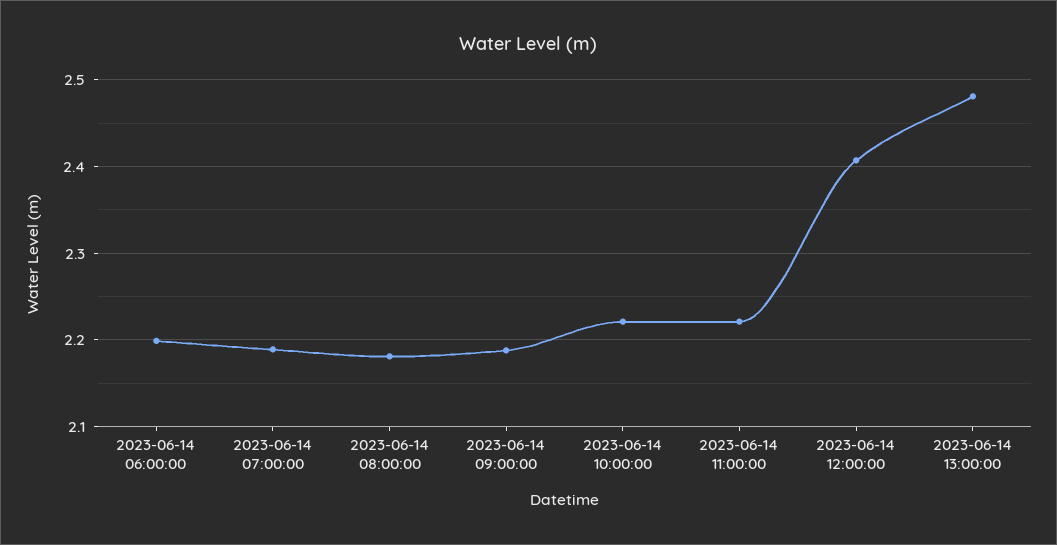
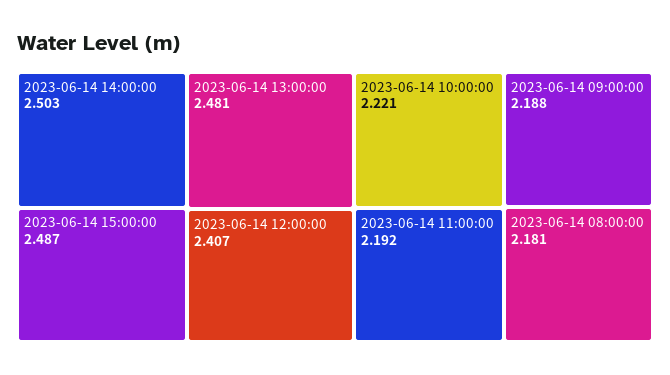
2023-06-14 06:00:00: 2.2 -> none
2023-06-14 07:00:00: 2.19 -> none
2023-06-14 11:00:00: 2.22 -> 2.192
2023-06-14 14:00:00: none -> 2.503
2023-06-14 15:00:00: none -> 2.487

